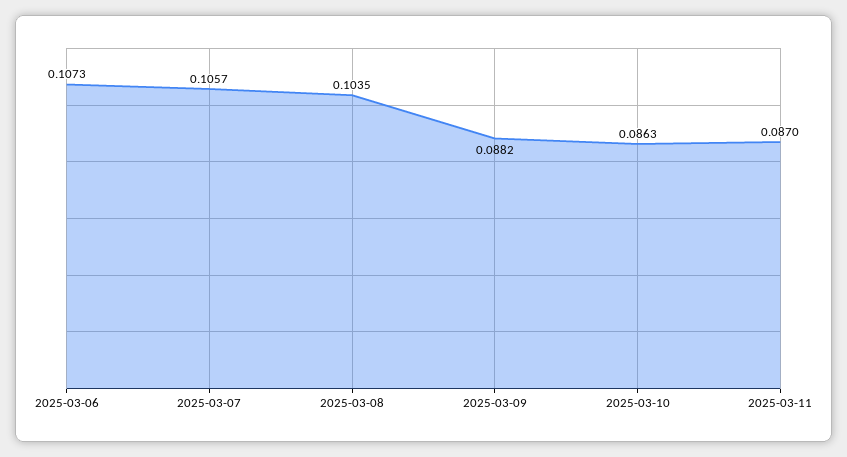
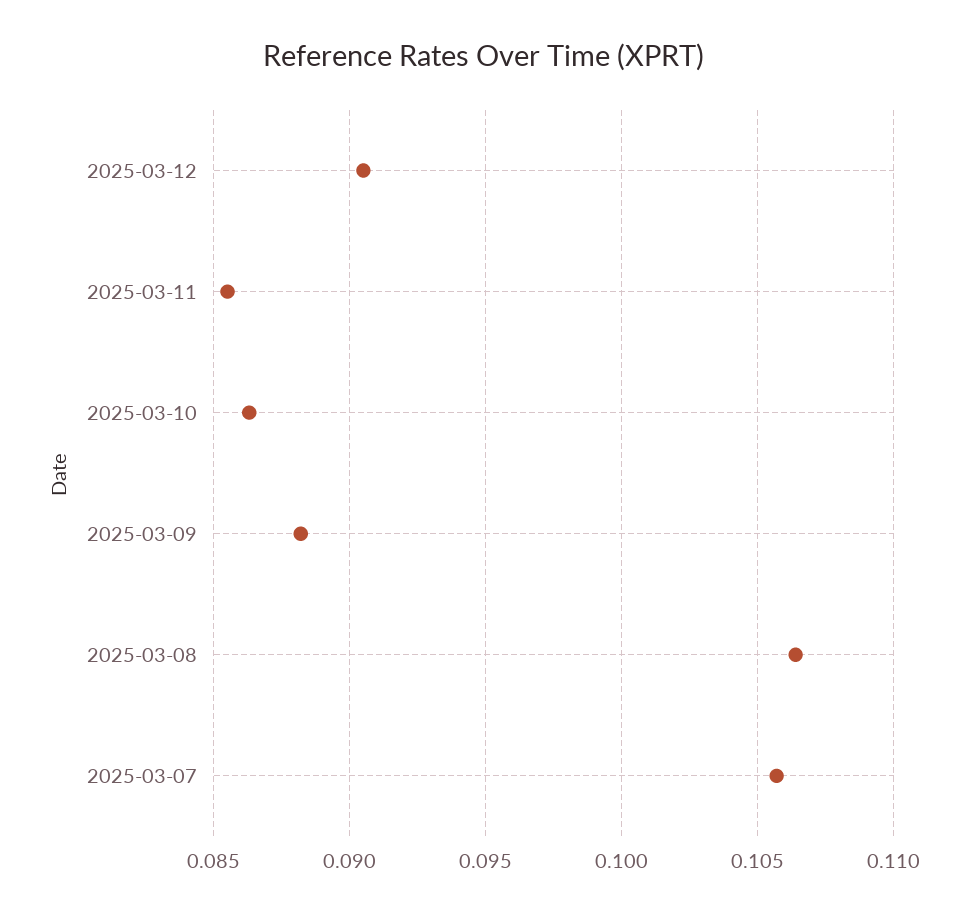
2025-03-06: 0.1073 -> none
2025-03-08: 0.1035 -> 0.1065
2025-03-11: 0.087 -> 0.0855
2025-03-12: none -> 0.0905

